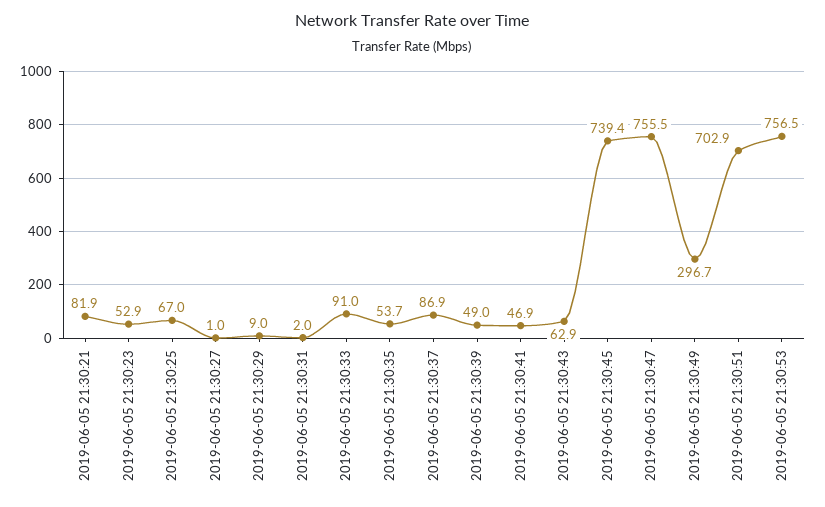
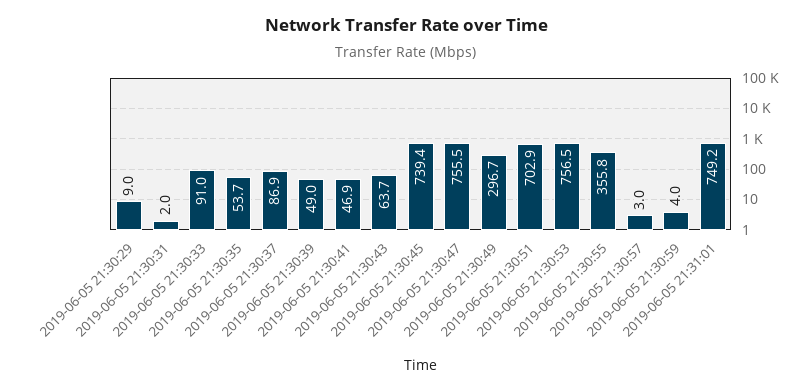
2019-06-05 21:30:21: 81.9 -> none
2019-06-05 21:30:23: 52.9 -> none
2019-06-05 21:30:25: 67 -> none
2019-06-05 21:30:27: 1 -> none
2019-06-05 21:30:43: 62.9 -> 63.7
2019-06-05 21:30:55: none -> 355.8
2019-06-05 21:30:57: none -> 3
2019-06-05 21:30:59: none -> 4
2019-06-05 21:31:01: none -> 749.2

